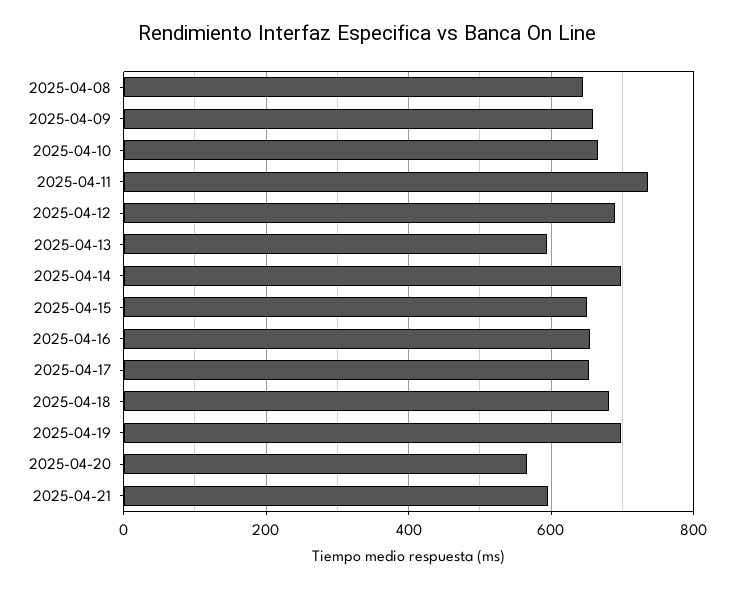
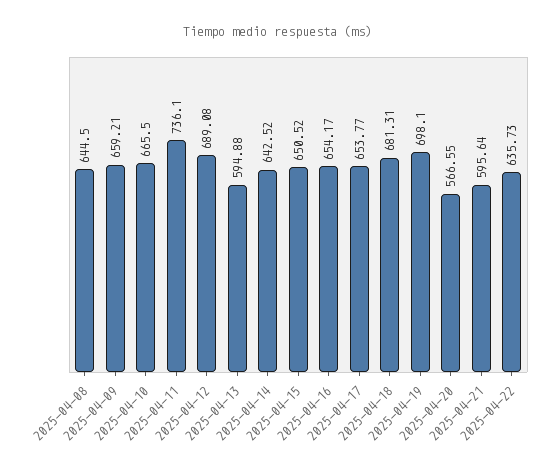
2025-04-14: 700 -> 642.52
2025-04-22: none -> 635.73

